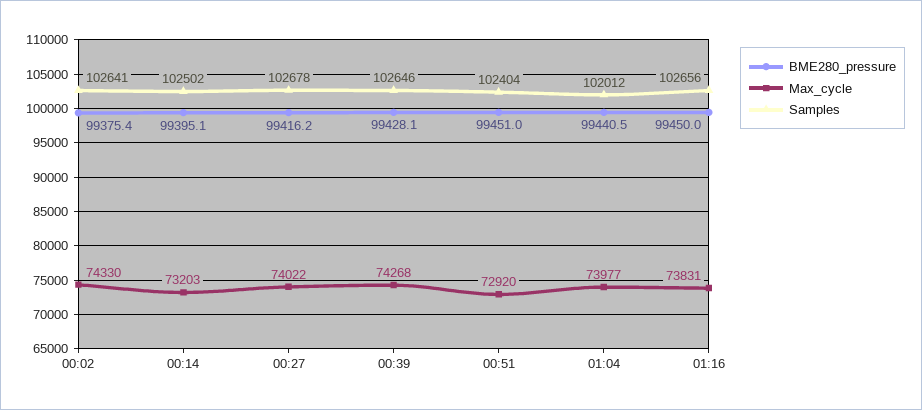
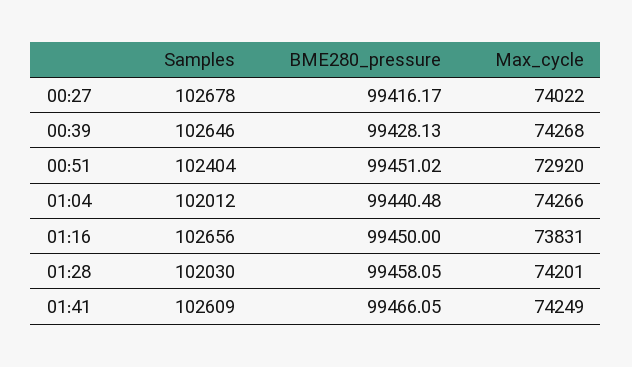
BME280_pressure, 00:02: 99375.4 -> none
Max_cycle, 00:02: 74330 -> none
Samples, 00:02: 102641 -> none
BME280_pressure, 00:14: 99395.1 -> none
Max_cycle, 00:14: 73203 -> none
Samples, 00:14: 102502 -> none
Max_cycle, 01:04: 73977 -> 74266
Samples, 01:28: none -> 102030
BME280_pressure, 01:28: none -> 99458.05
Max_cycle, 01:28: none -> 74201
Samples, 01:41: none -> 102609
BME280_pressure, 01:41: none -> 99466.05
Max_cycle, 01:41: none -> 74249

